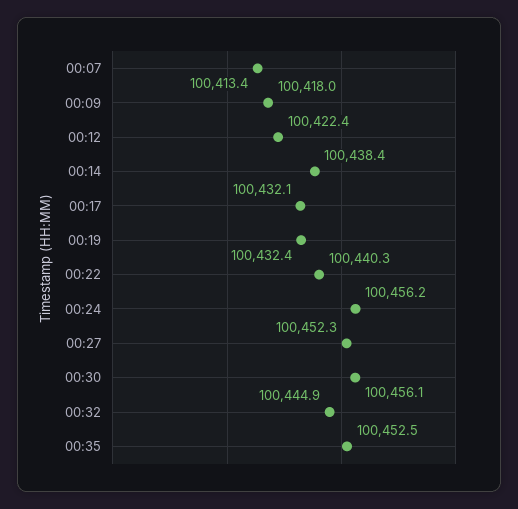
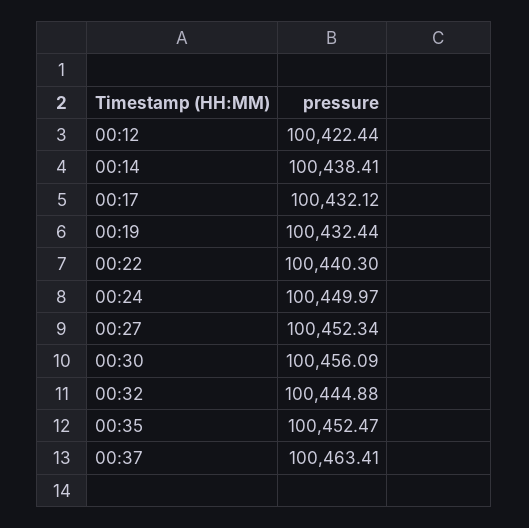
00:07: 100413.4 -> none
00:09: 100418 -> none
00:24: 100456.2 -> 100449.97
00:37: none -> 100463.41

